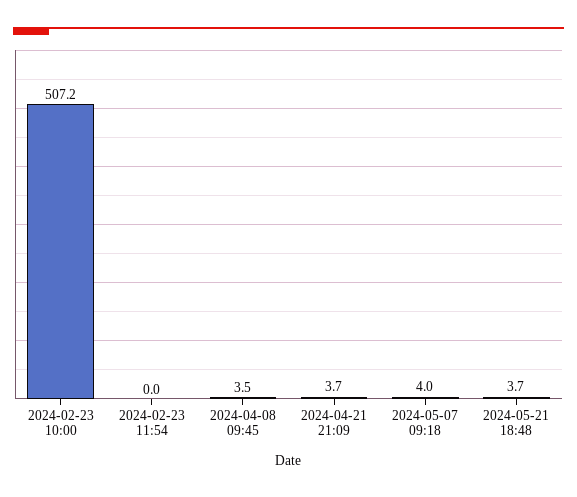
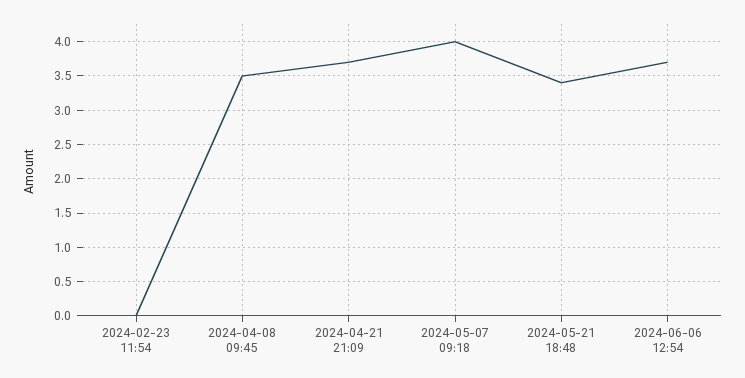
2024-02-23 10:00: 507.2 -> none
2024-05-21 18:48: 3.7 -> 3.4
2024-06-06 12:54: none -> 3.7

